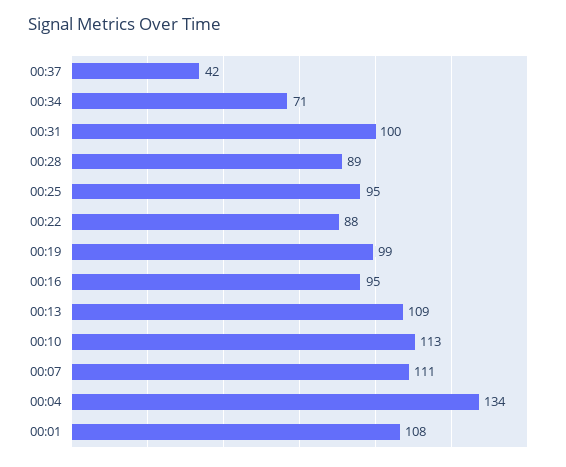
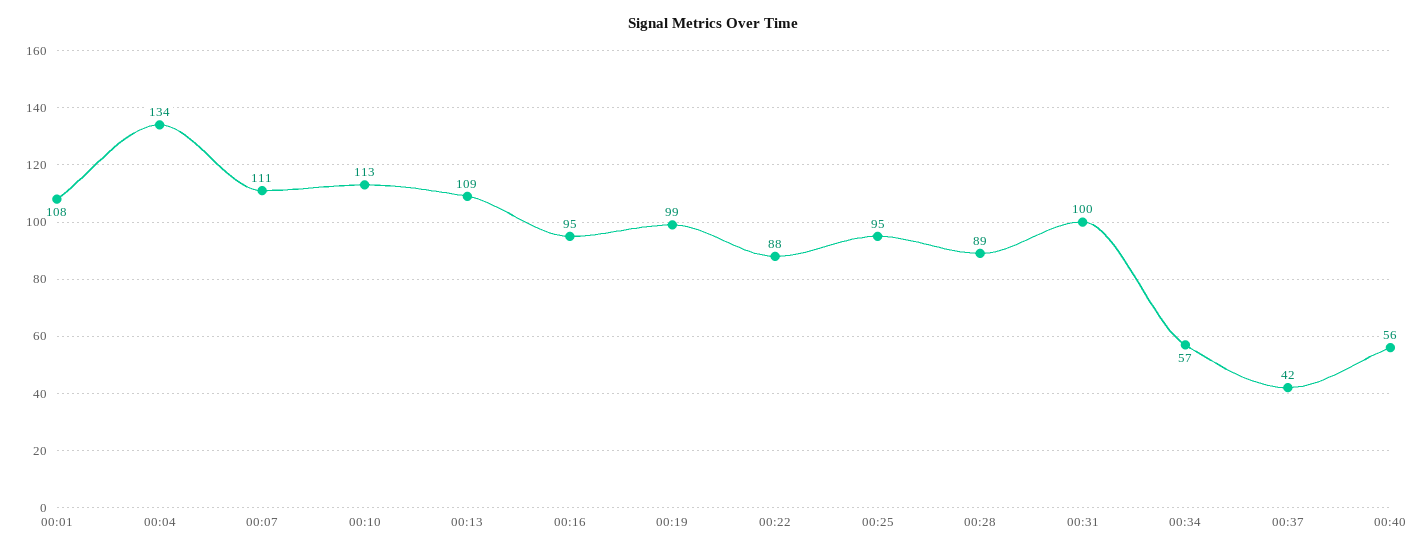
00:34: 71 -> 57
00:40: none -> 56

